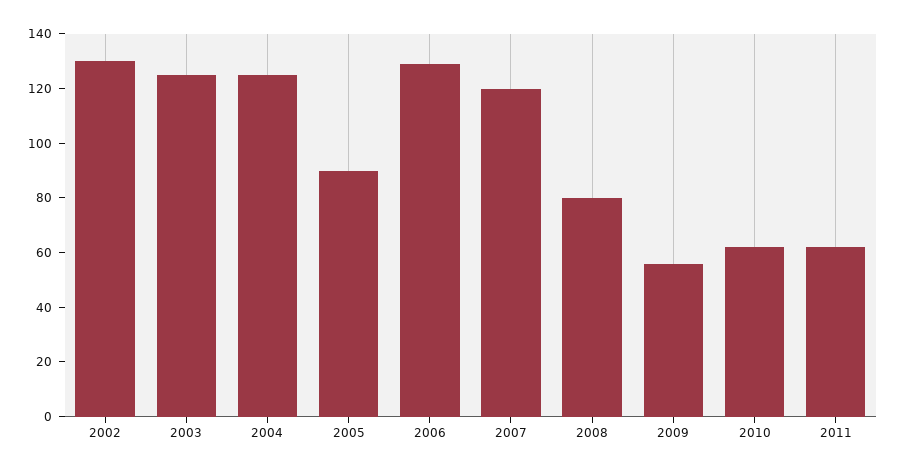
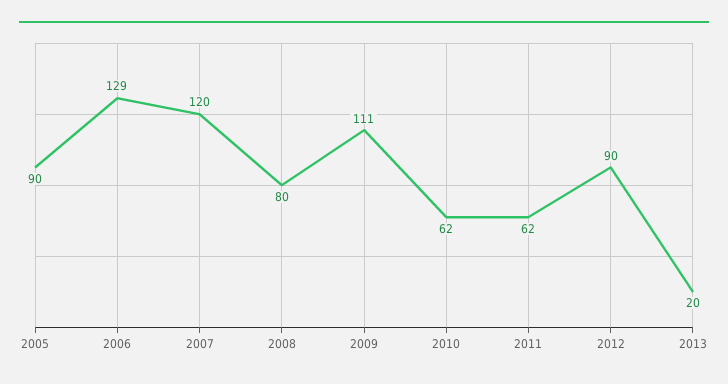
2002: 130 -> none
2003: 125 -> none
2004: 125 -> none
2009: 55 -> 111
2012: none -> 90
2013: none -> 20

